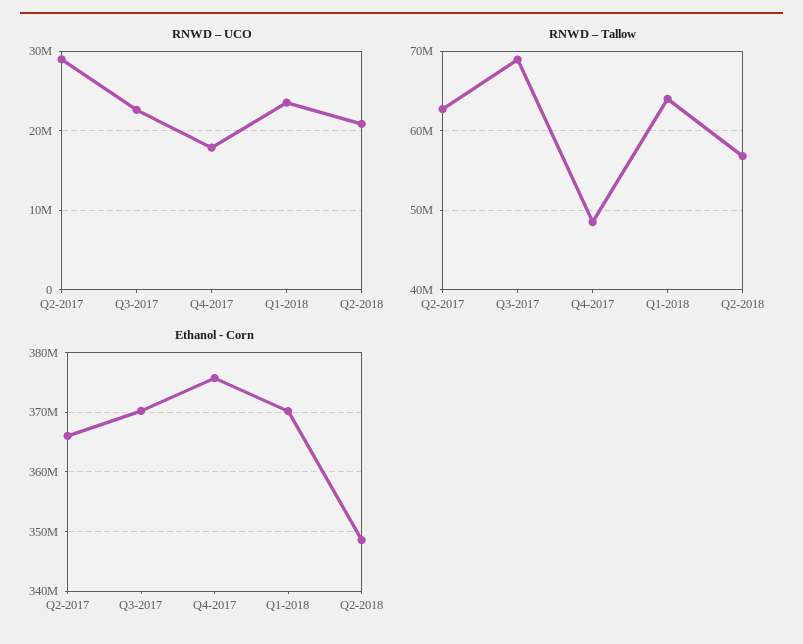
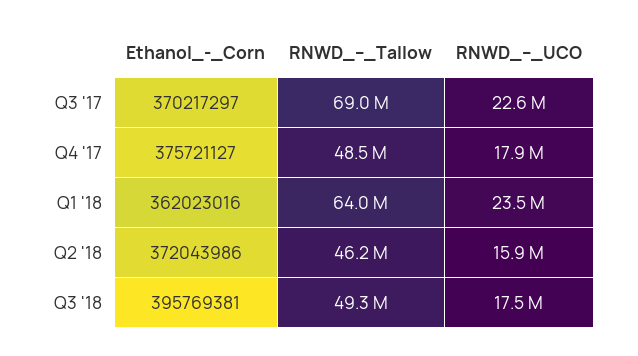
RNWD – UCO, Q2-2017: 29000000 -> none
RNWD – UCO, Q2-2018: 21000000 -> 15900000
RNWD – Tallow, Q2-2017: 63000000 -> none
RNWD – Tallow, Q2-2018: 57000000 -> 46200000
Ethanol - Corn, Q2-2017: 366000000 -> none
Ethanol - Corn, Q1-2018: 370000000 -> 362023016
Ethanol - Corn, Q2-2018: 348000000 -> 372043986
Ethanol - Corn, Q3 '18: none -> 395769381
RNWD – Tallow, Q3 '18: none -> 49300000
RNWD – UCO, Q3 '18: none -> 17500000

